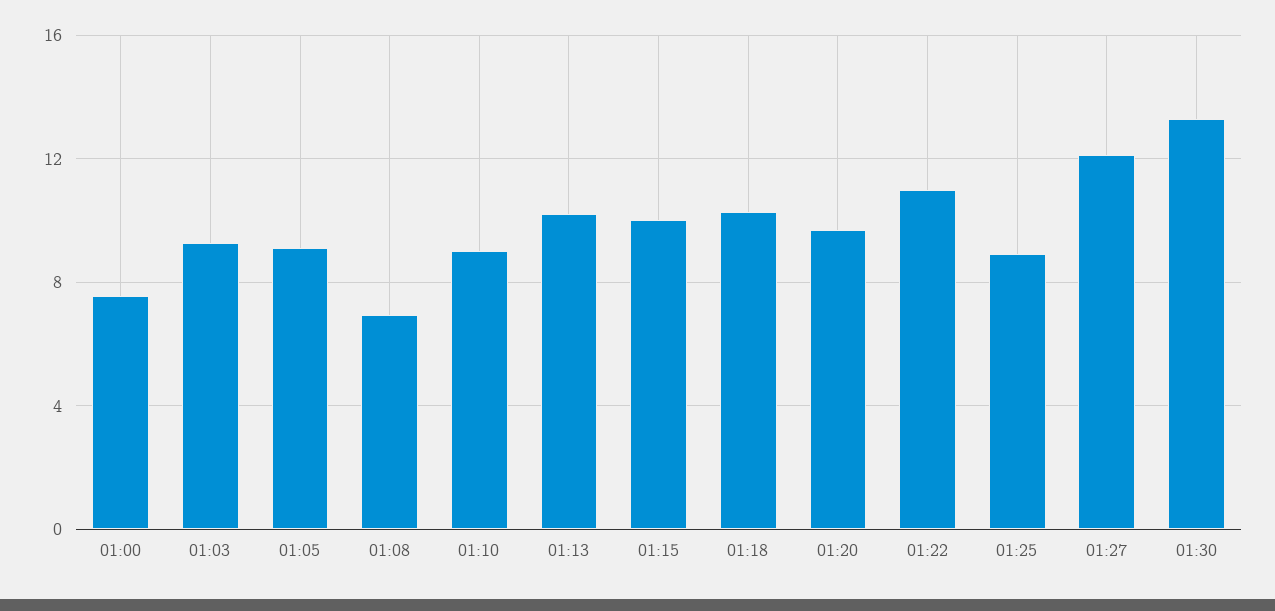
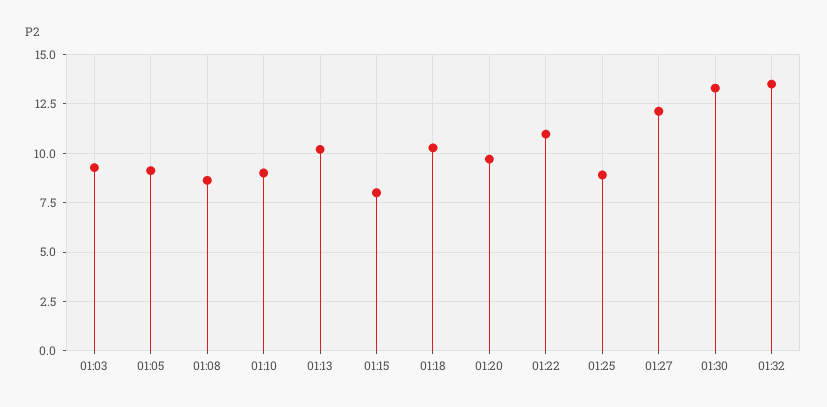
01:00: 7.5 -> none
01:08: 7 -> 8.5
01:15: 10 -> 8
01:32: none -> 13.5

